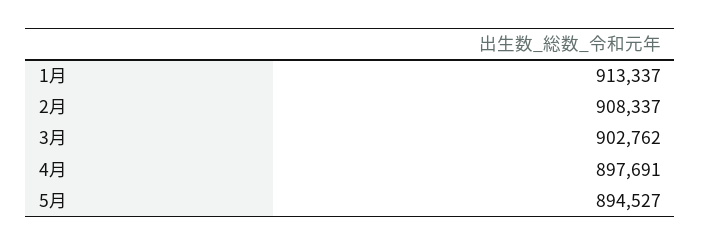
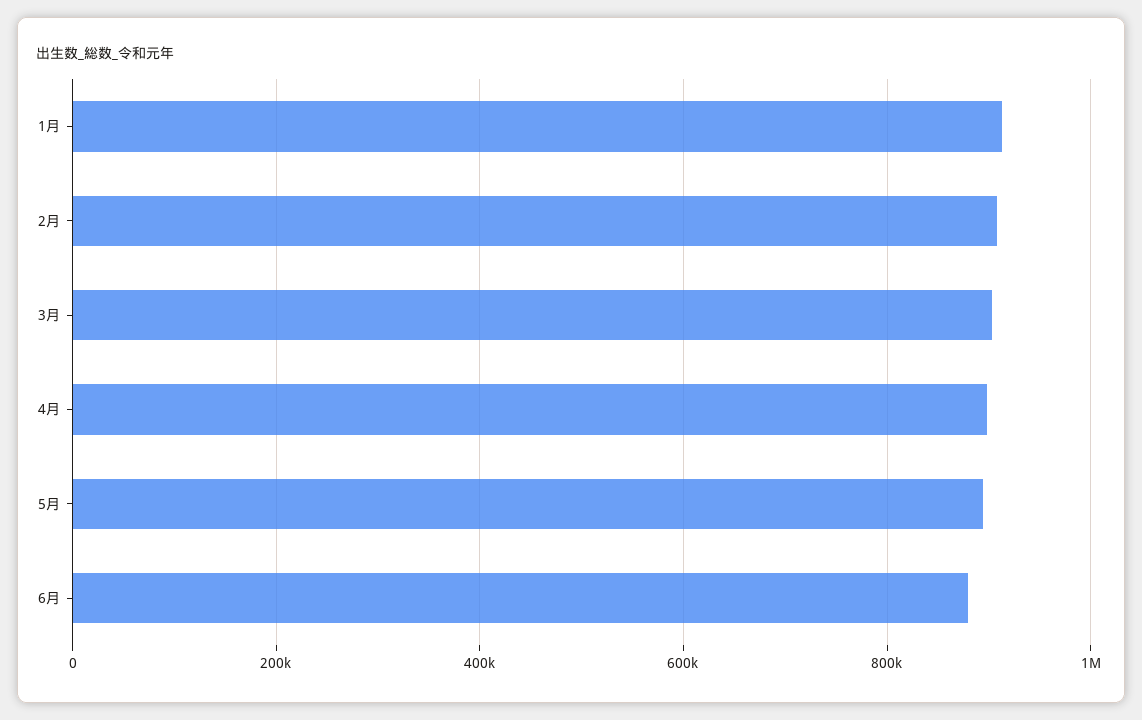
6月: none -> 880000

